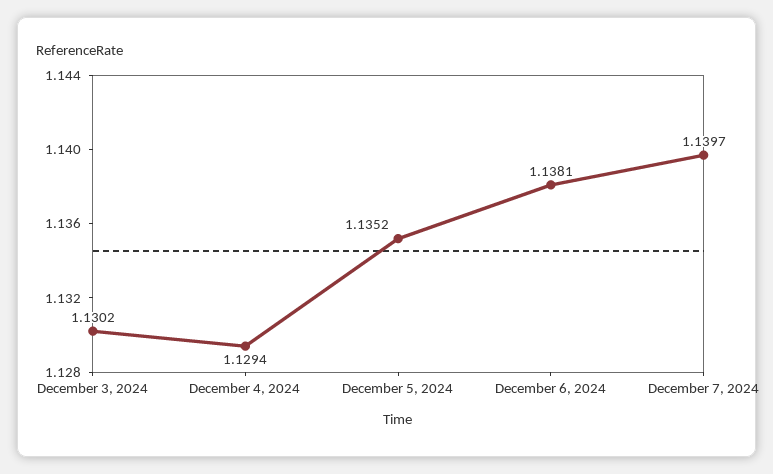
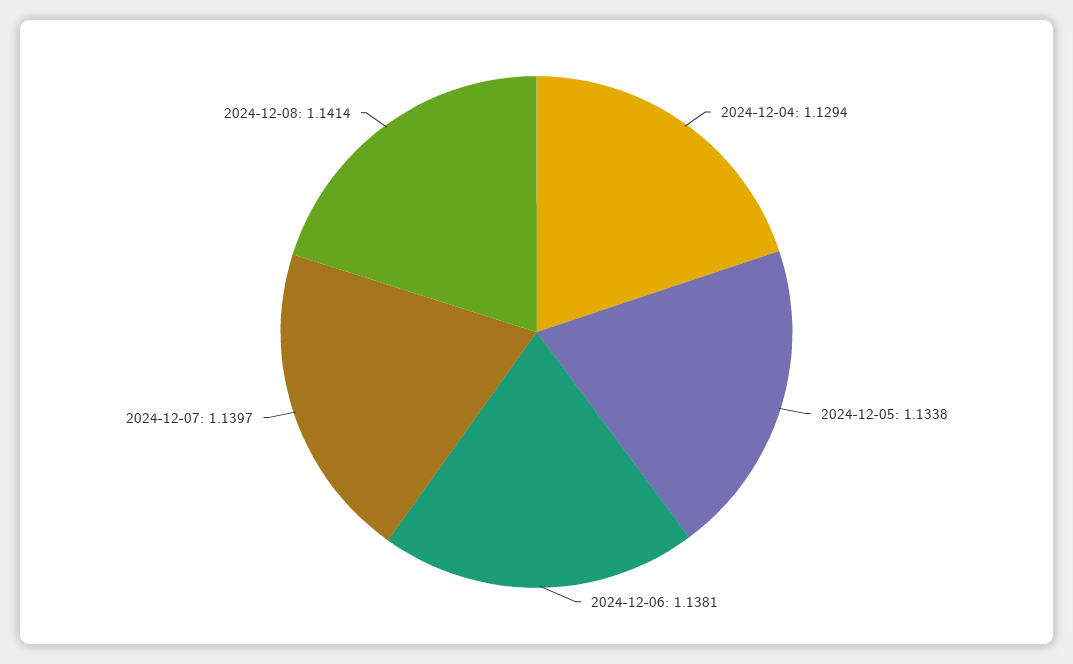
December 3, 2024: 1.1302 -> none
December 5, 2024: 1.1352 -> 1.1338
2024-12-08: none -> 1.1414

